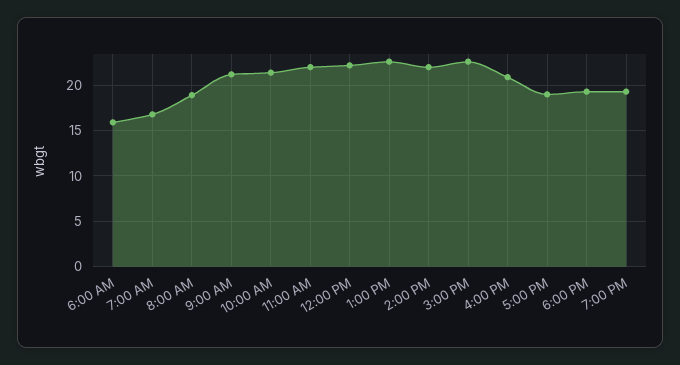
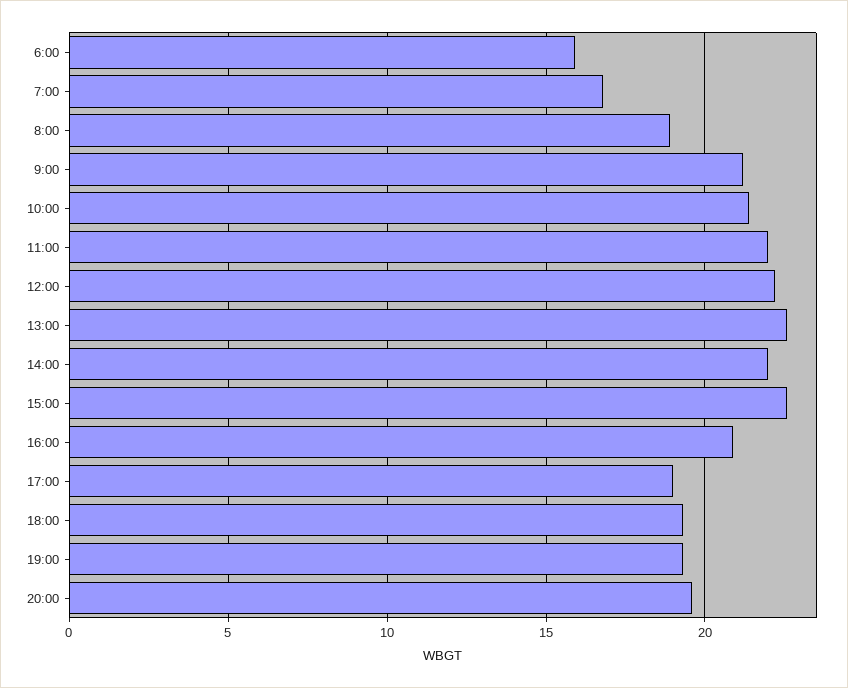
20:00: none -> 19.5

